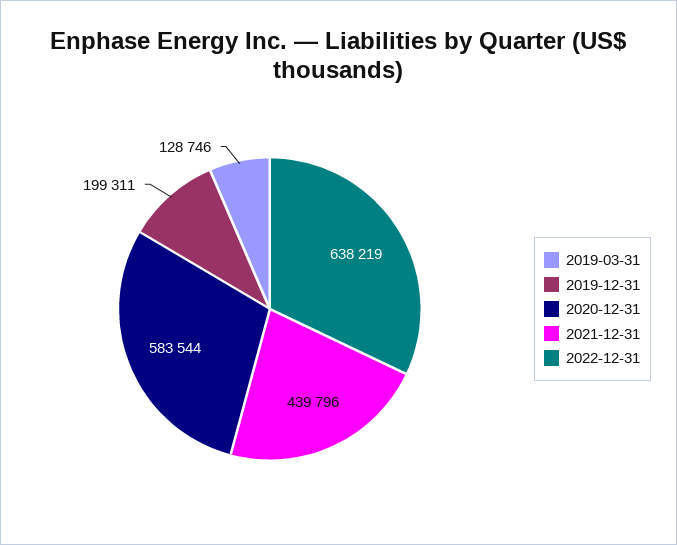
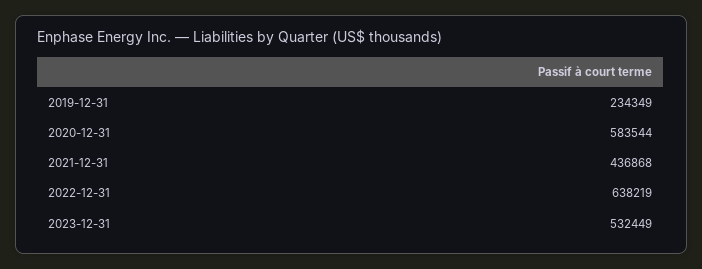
2019-03-31: 128746 -> none
2019-12-31: 199311 -> 234349
2021-12-31: 439796 -> 436868
2023-12-31: none -> 532449

